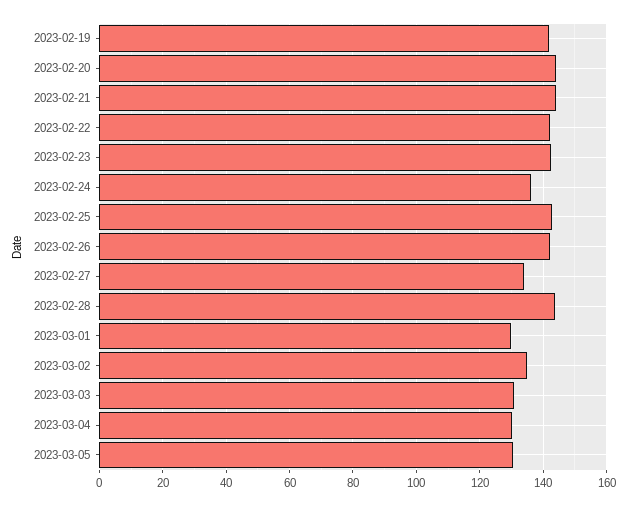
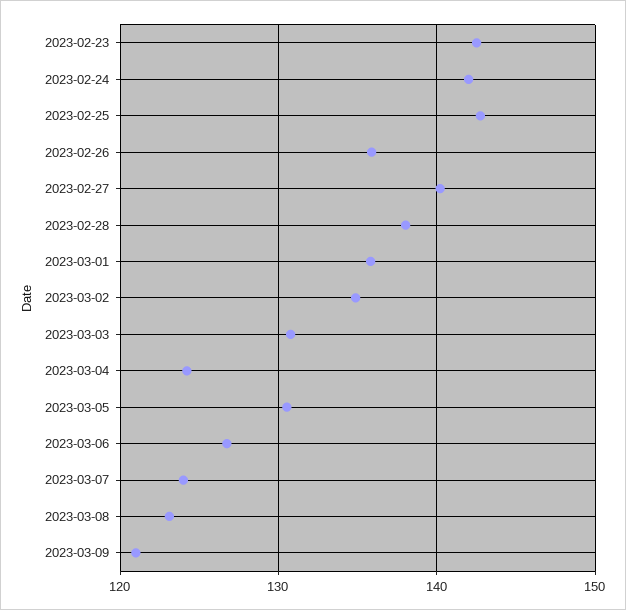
2023-02-19: 142 -> none
2023-02-20: 144 -> none
2023-02-21: 144 -> none
2023-02-22: 142 -> none
2023-02-24: 136 -> 142
2023-02-26: 142 -> 136
2023-02-27: 134 -> 140
2023-02-28: 144 -> 138
2023-03-01: 130 -> 136
2023-03-04: 130 -> 124
2023-03-06: none -> 127
2023-03-07: none -> 124
2023-03-08: none -> 123
2023-03-09: none -> 121

